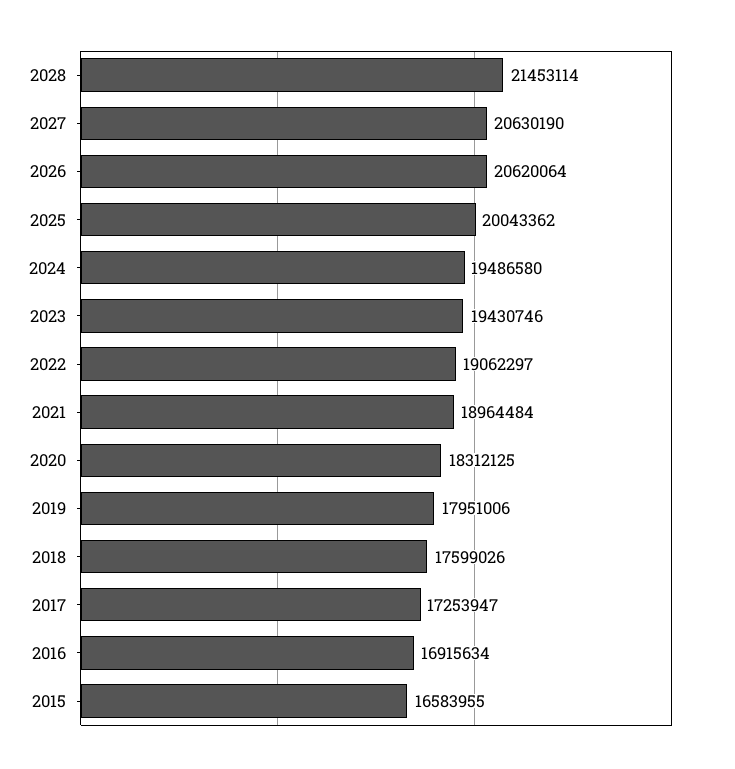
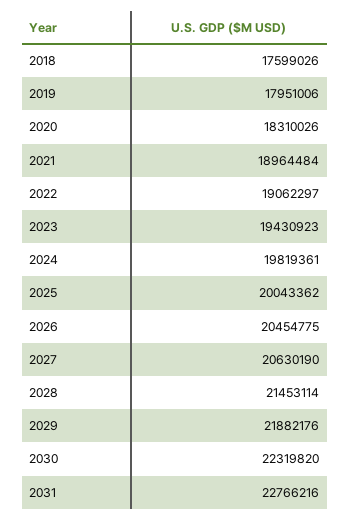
2026: 20620064 -> 20454775
2024: 19486580 -> 19819361
2023: 19430746 -> 19430923
2020: 18312125 -> 18310026
2017: 17253947 -> none
2016: 16915634 -> none
2015: 16583955 -> none
2029: none -> 21882176
2030: none -> 22319820
2031: none -> 22766216

